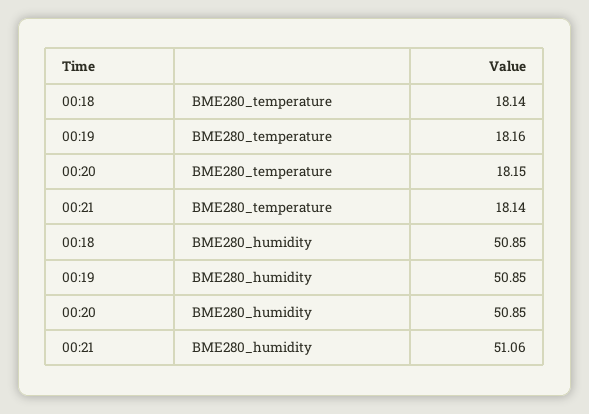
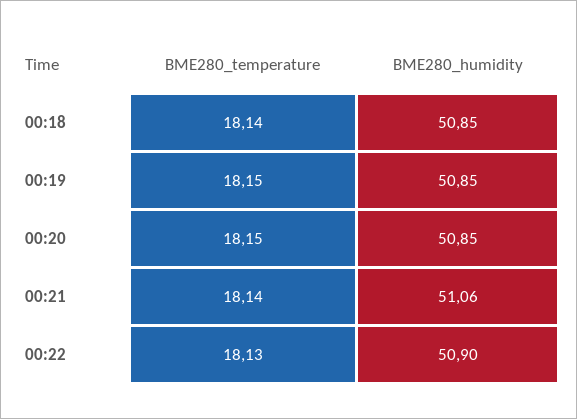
00:19, BME280_temperature: 18.16 -> 18.15
00:22, BME280_temperature: none -> 18.13
00:22, BME280_humidity: none -> 50.9

